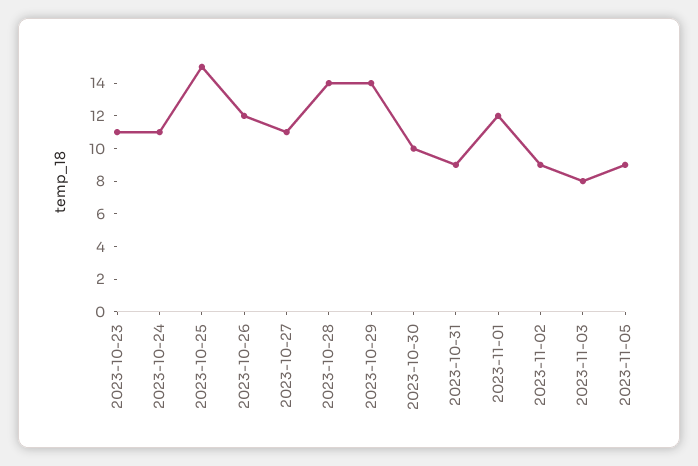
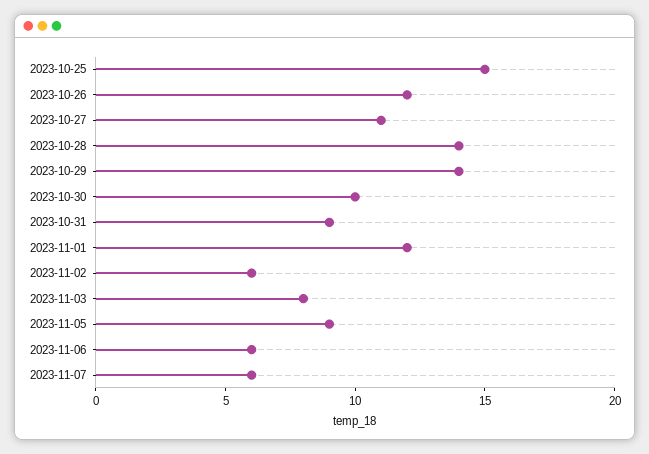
2023-10-23: 11 -> none
2023-10-24: 11 -> none
2023-11-02: 9 -> 6
2023-11-06: none -> 6
2023-11-07: none -> 6

